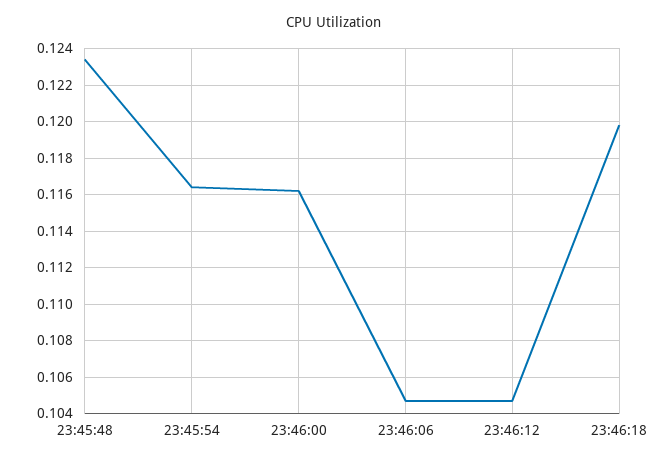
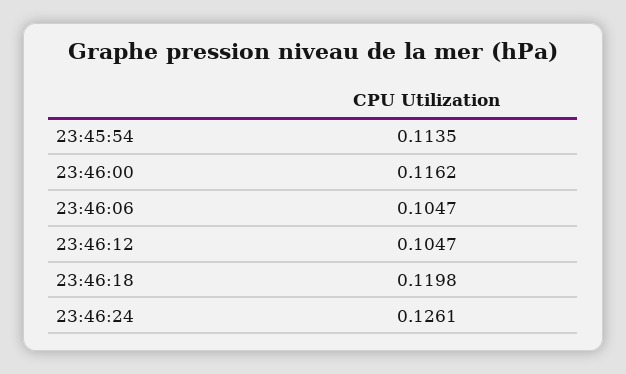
23:45:48: 0.1235 -> none
23:45:54: 0.1165 -> 0.1135
23:46:24: none -> 0.1261

